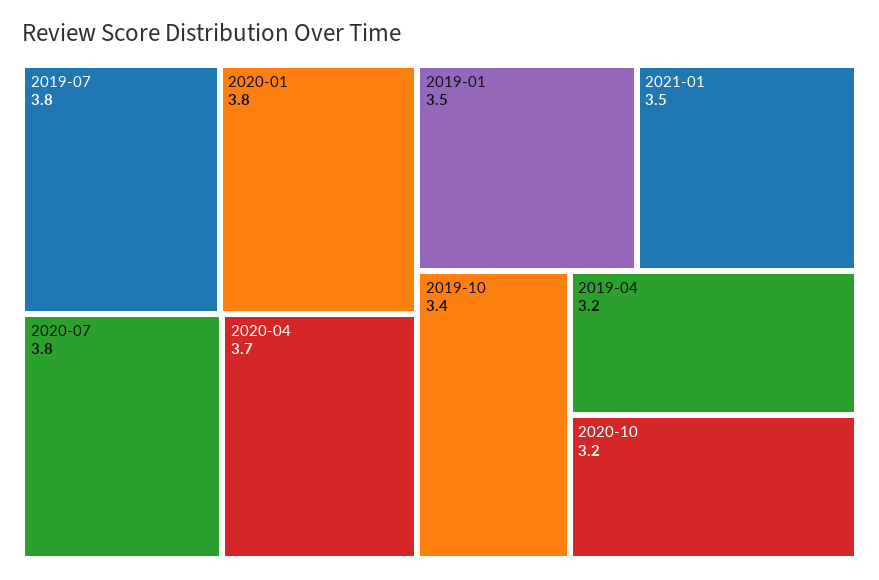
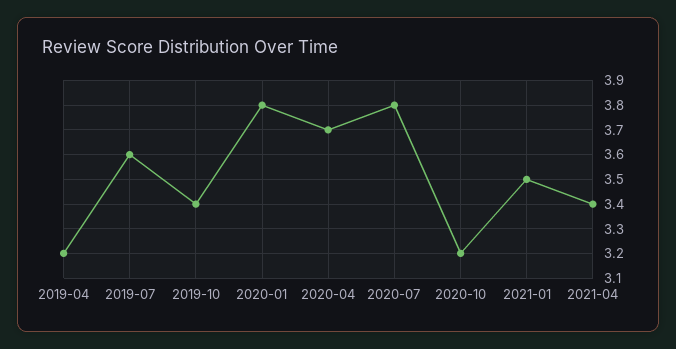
2019-07: 3.8 -> 3.6
2019-01: 3.5 -> none
2021-04: none -> 3.4

